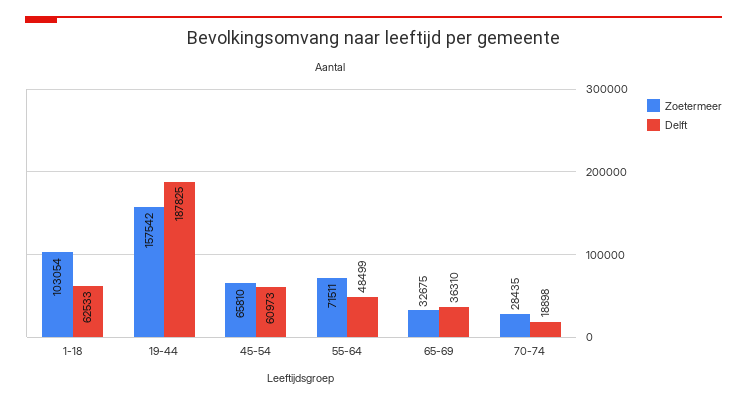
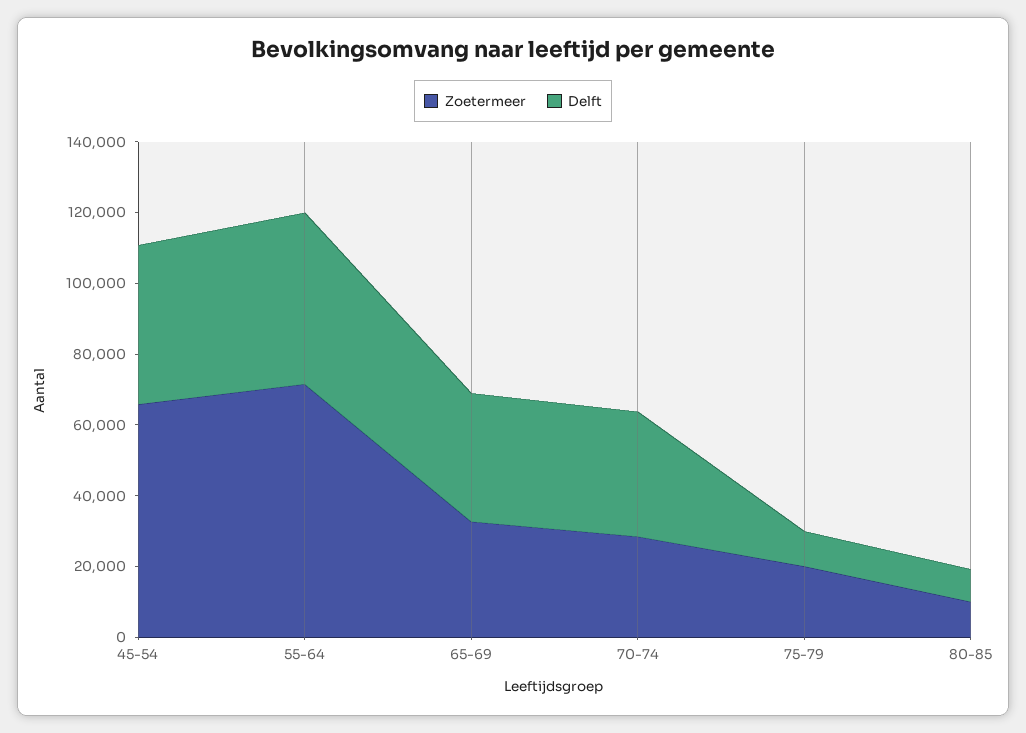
Zoetermeer, 1-18: 103054 -> none
Delft, 1-18: 62533 -> none
Zoetermeer, 19-44: 157542 -> none
Delft, 19-44: 187825 -> none
Delft, 45-54: 60973 -> 45000
Delft, 70-74: 18898 -> 35000
Zoetermeer, 75-79: none -> 20000
Delft, 75-79: none -> 10000
Zoetermeer, 80-85: none -> 10000
Delft, 80-85: none -> 10000

